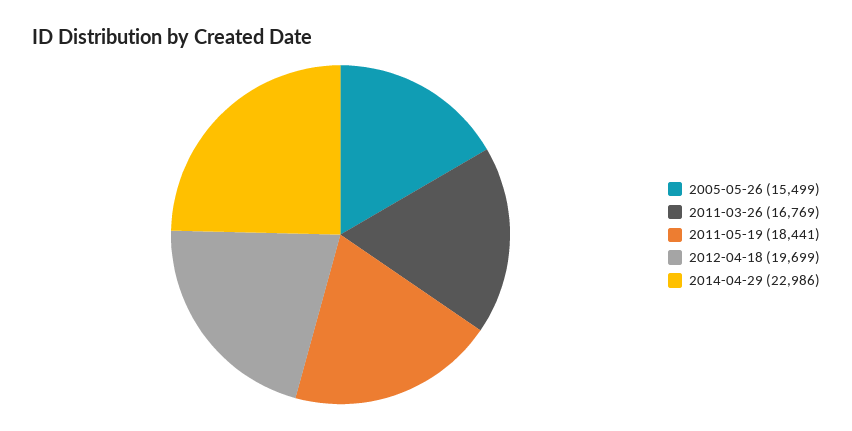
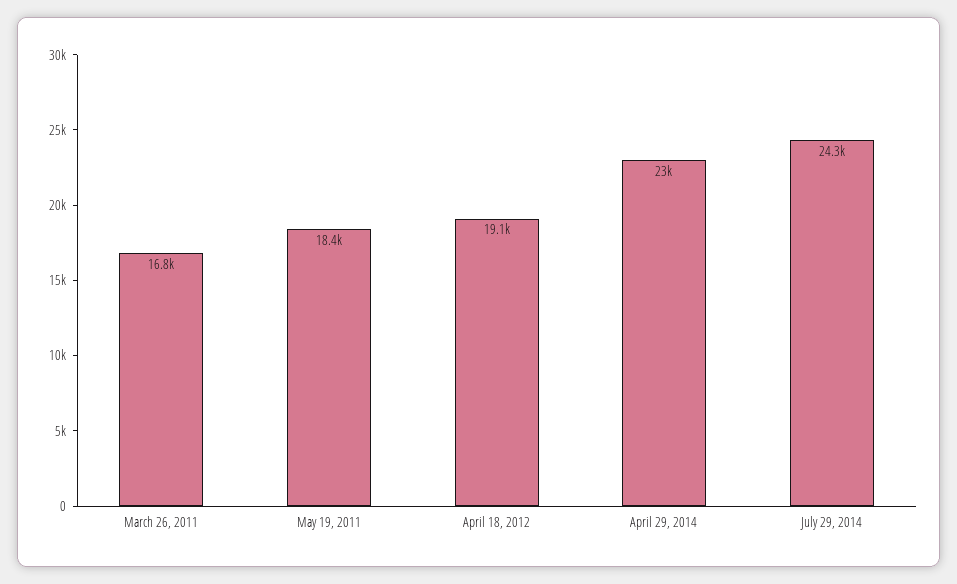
2005-05-26: 15499 -> none
2012-04-18: 19699 -> 19100
July 29, 2014: none -> 24300

